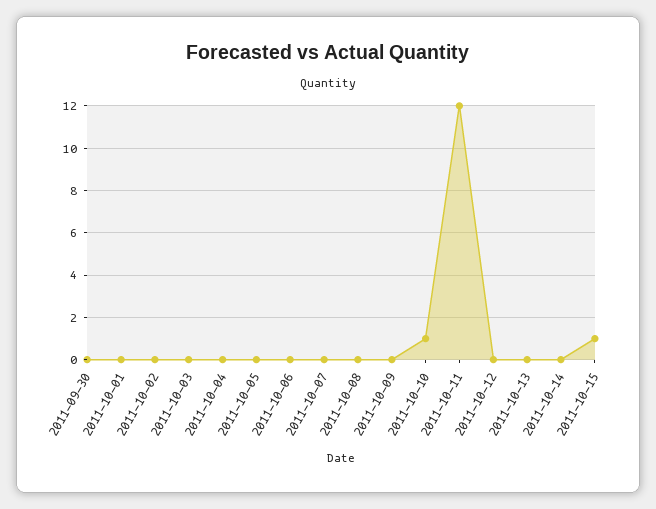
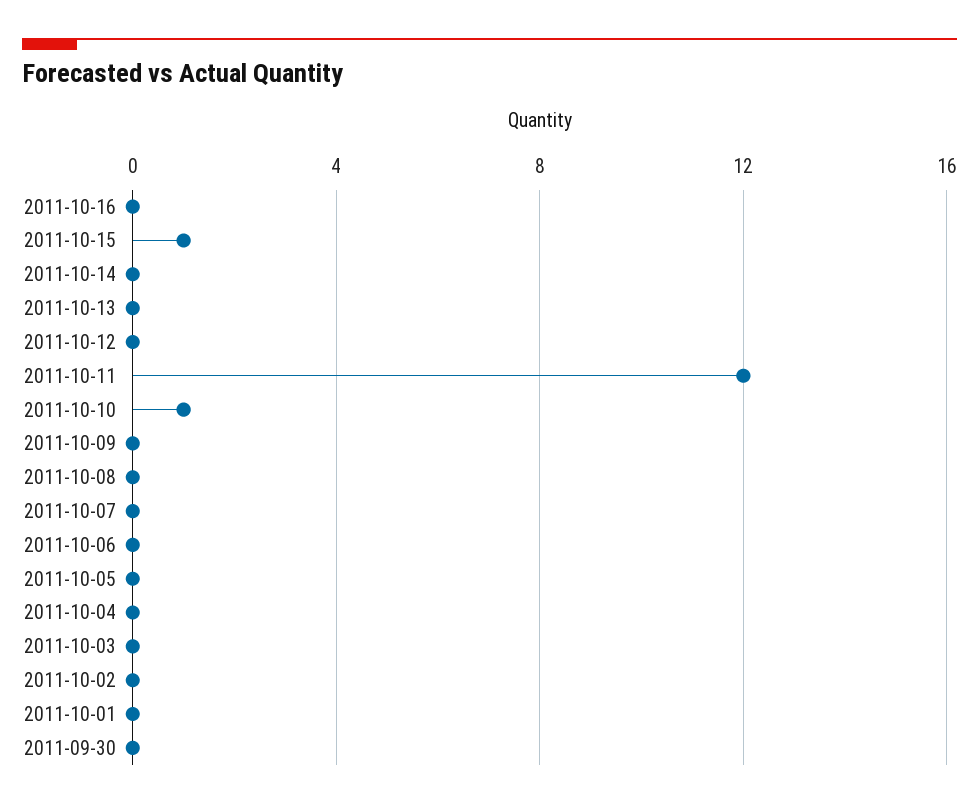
2011-10-16: none -> 0

